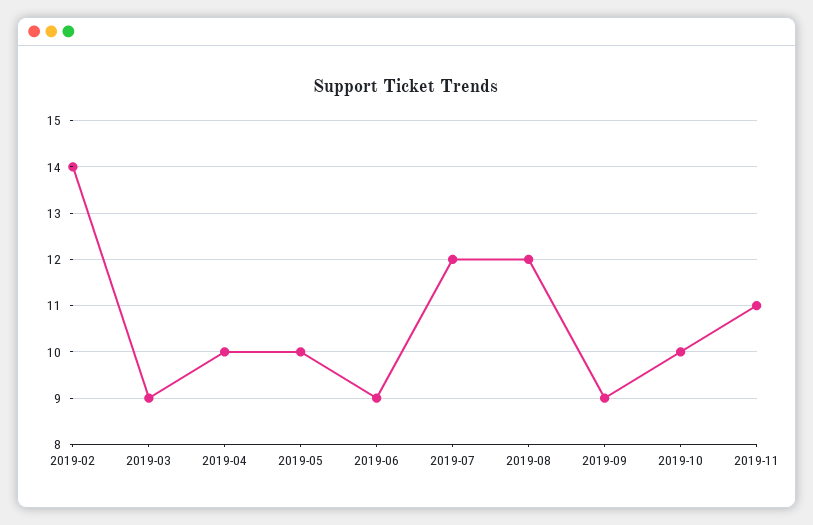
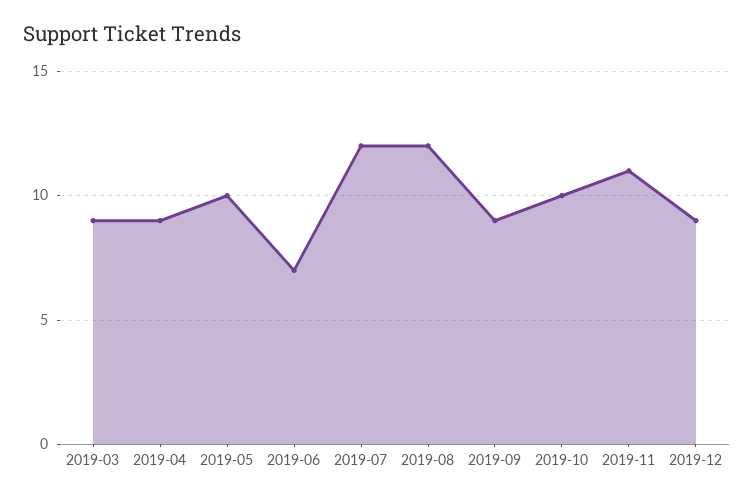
2019-02: 14 -> none
2019-04: 10 -> 9
2019-06: 9 -> 7
2019-12: none -> 9

